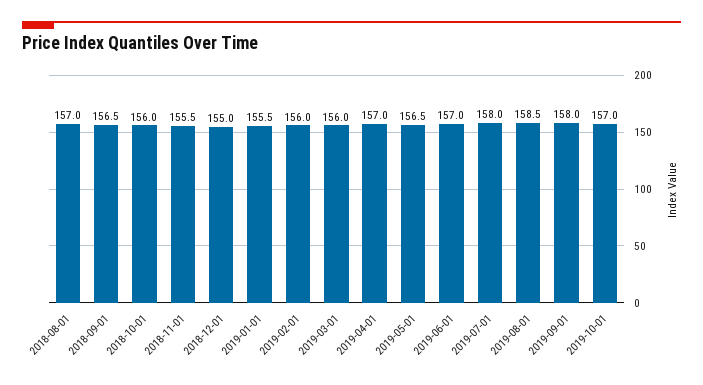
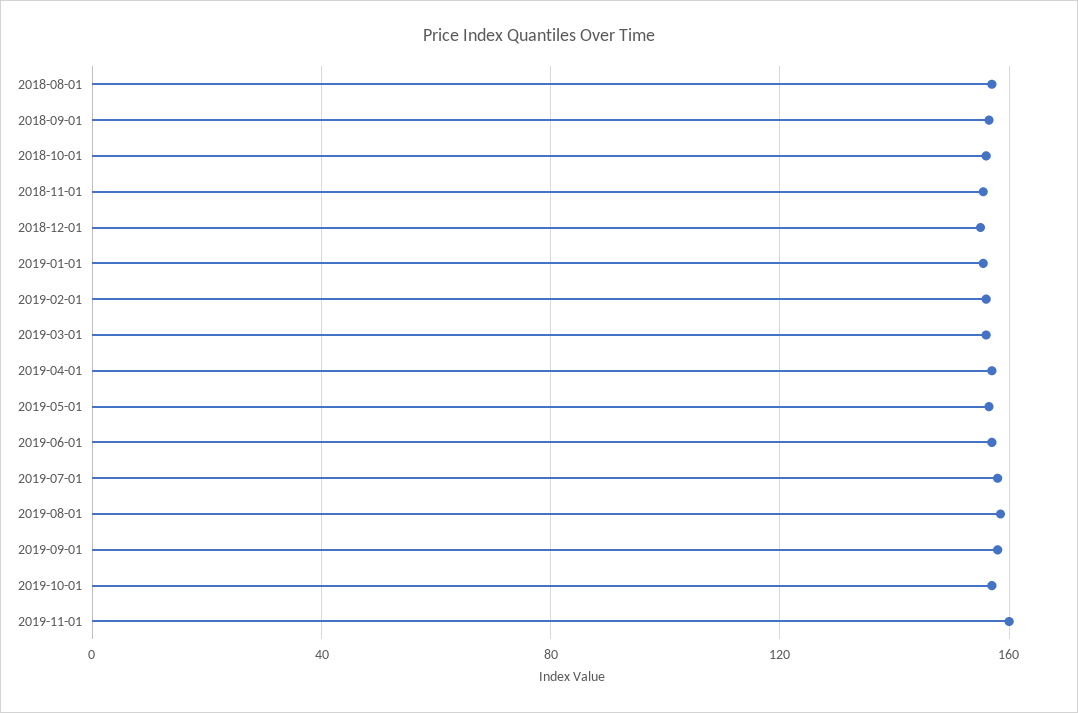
2019-11-01: none -> 160

